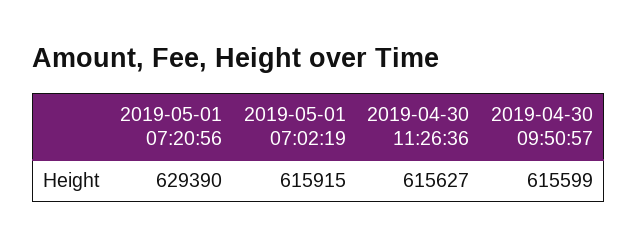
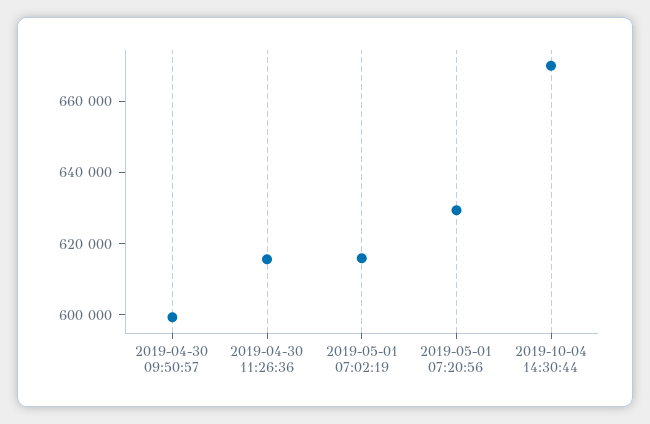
2019-04-30 09:50:57: 615599 -> 600000
2019-10-04 14:30:44: none -> 670000

